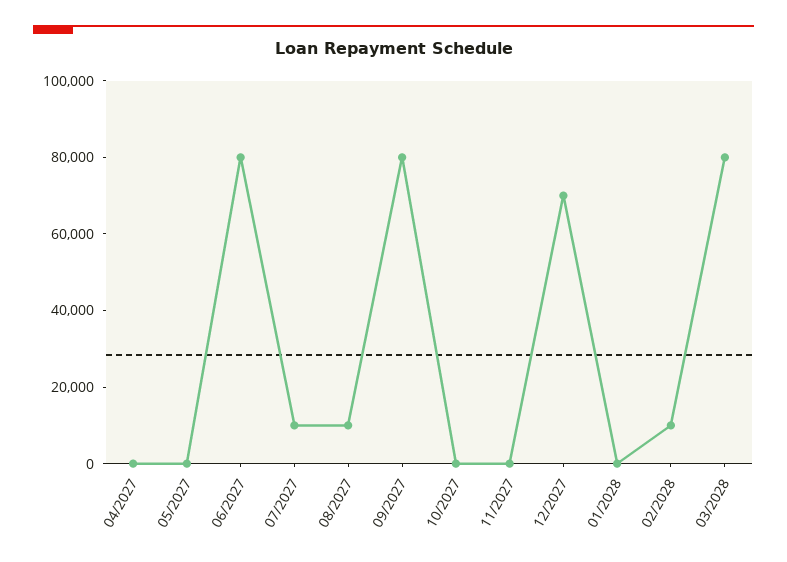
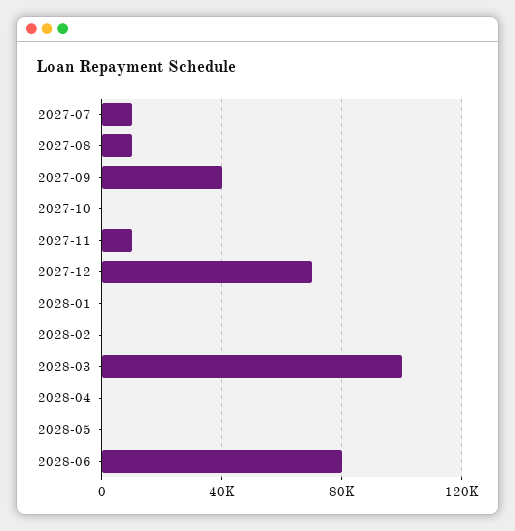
04/2027: 0 -> none
05/2027: 0 -> none
06/2027: 80000 -> none
09/2027: 80000 -> 40000
11/2027: 0 -> 10000
02/2028: 10000 -> 0
03/2028: 80000 -> 100000
2028-04: none -> 0
2028-05: none -> 0
2028-06: none -> 80000

